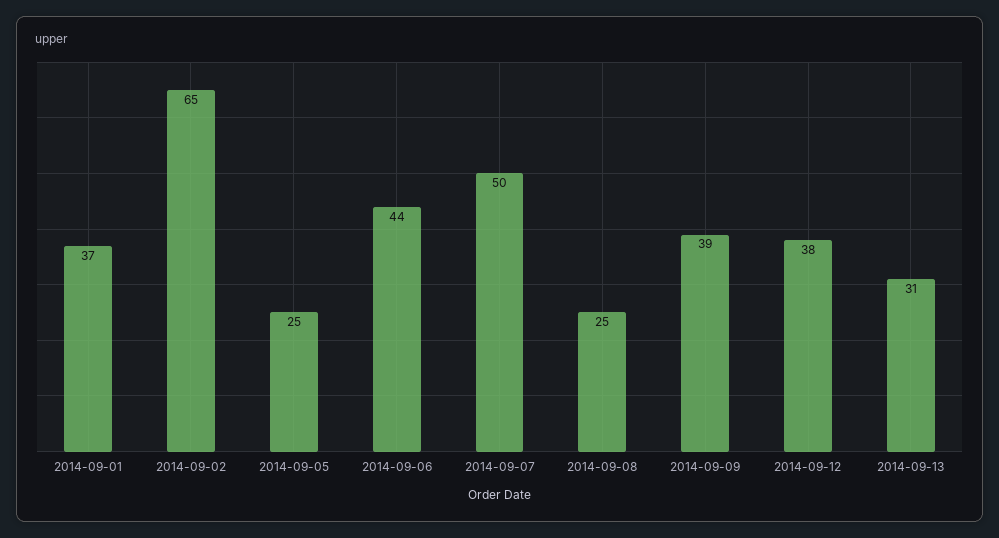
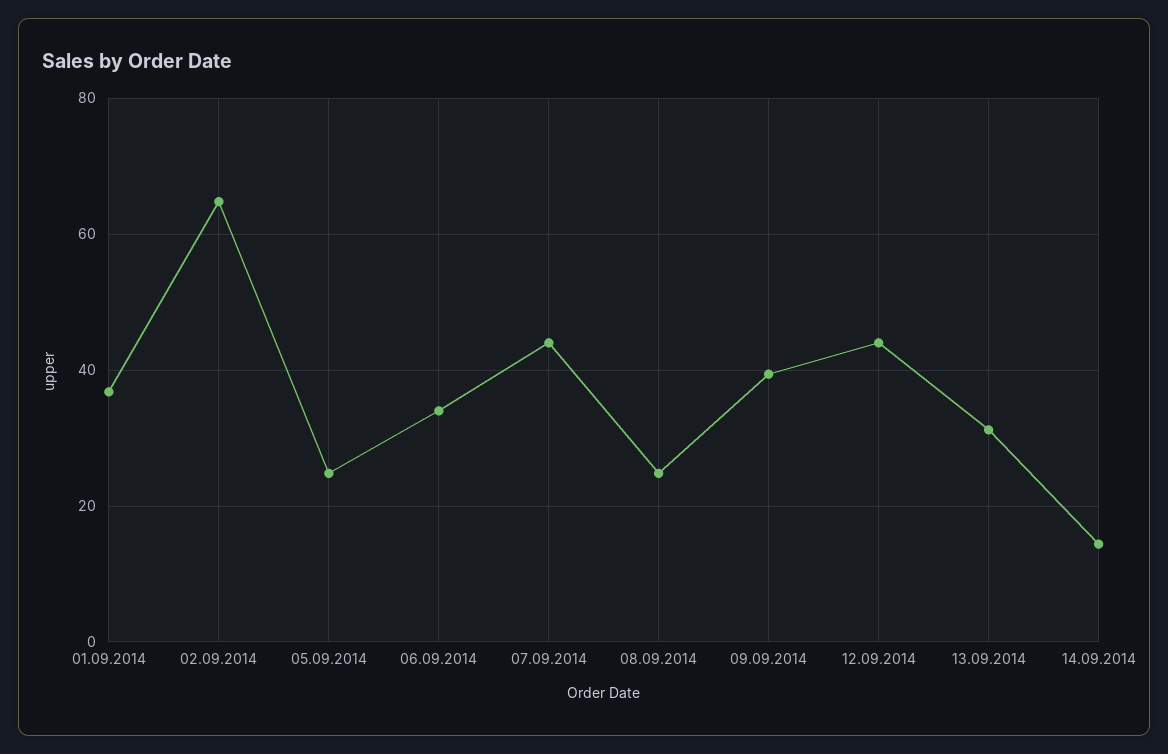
2014-09-06: 44 -> 34
2014-09-07: 50 -> 44
2014-09-12: 38 -> 44
14.09.2014: none -> 14

